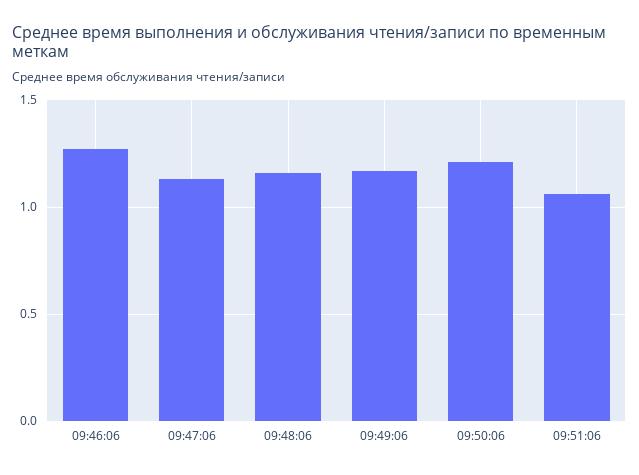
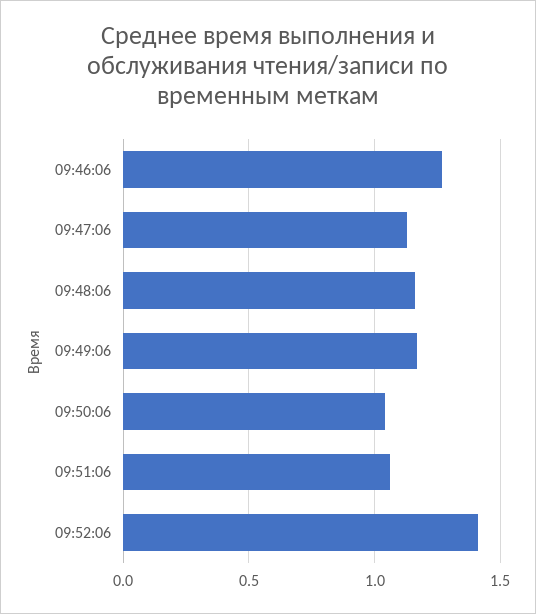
09:50:06: 1.2 -> 1.05
09:52:06: none -> 1.4

